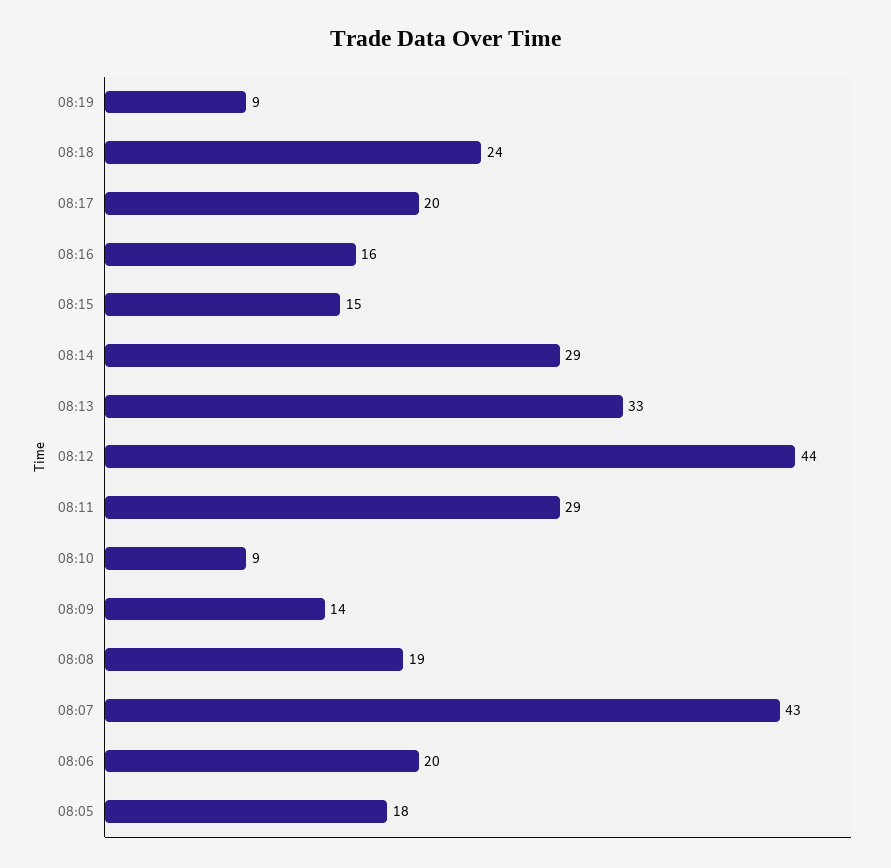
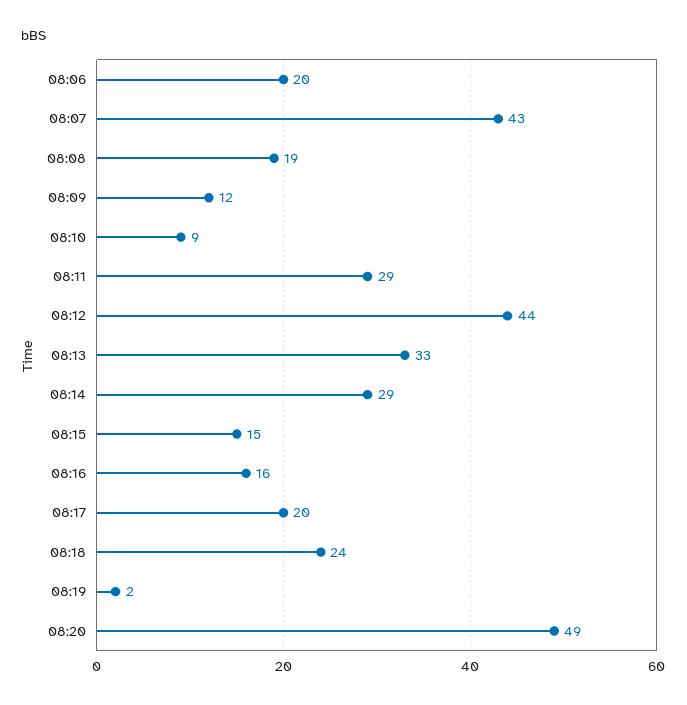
08:19: 9 -> 2
08:09: 14 -> 12
08:05: 18 -> none
08:20: none -> 49

